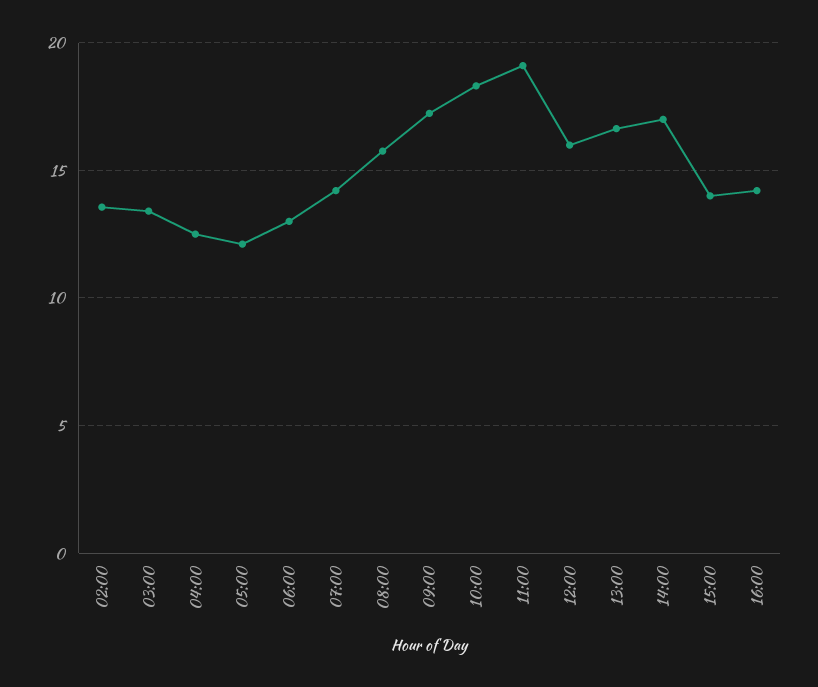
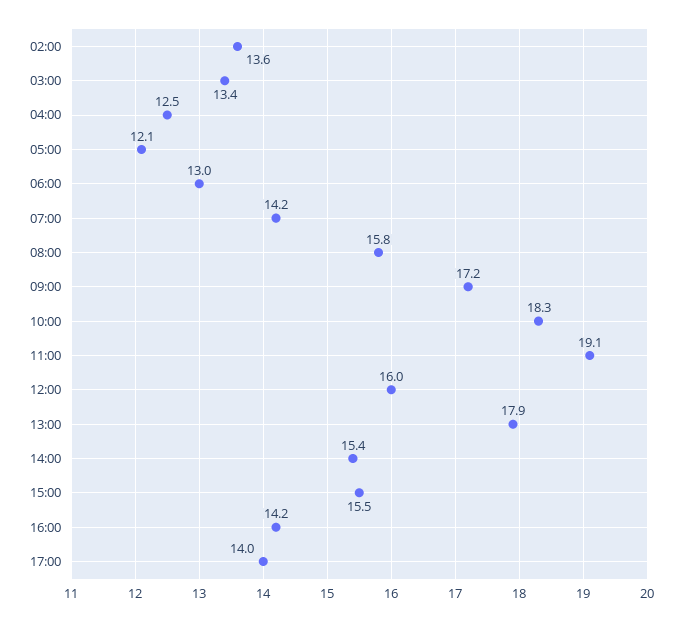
13:00: 16.5 -> 17.9
14:00: 17 -> 15.4
15:00: 14 -> 15.5
17:00: none -> 14

